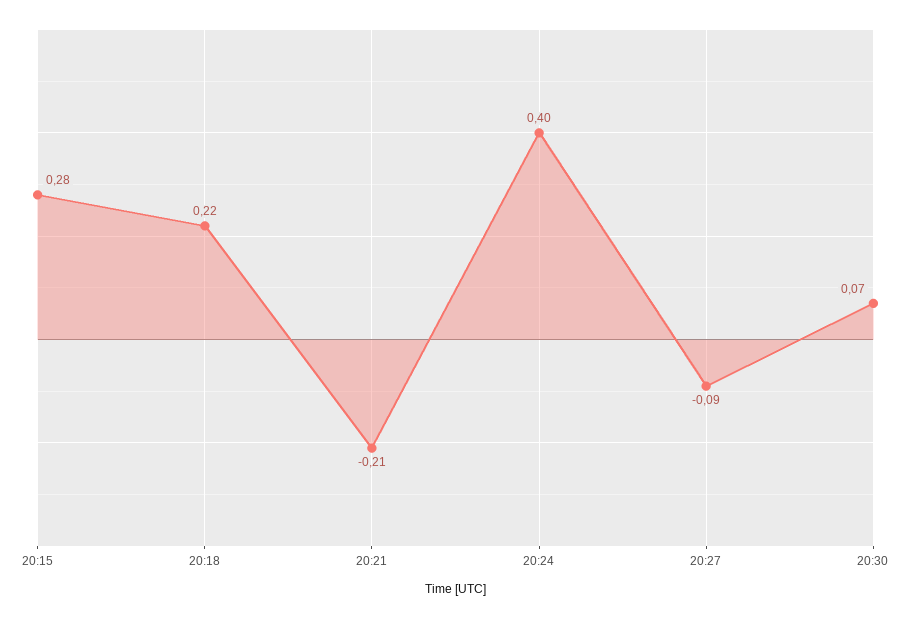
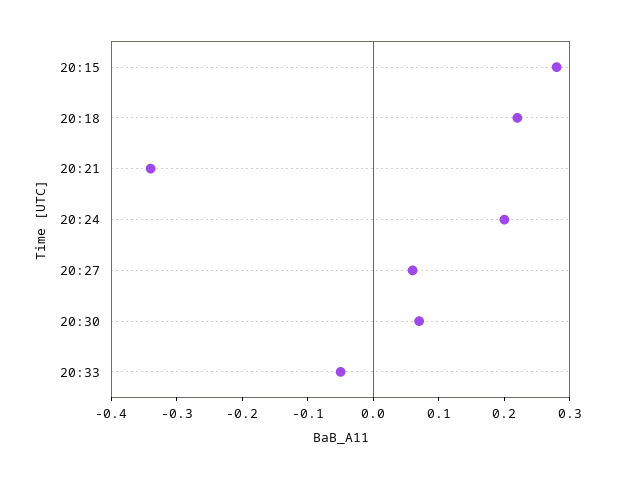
20:21: -0.21 -> -0.35
20:24: 0.4 -> 0.2
20:27: -0.09 -> 0.05
20:33: none -> -0.05

